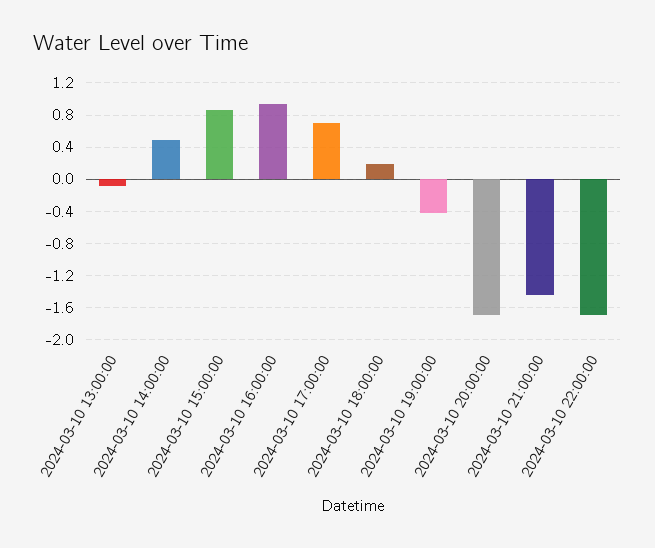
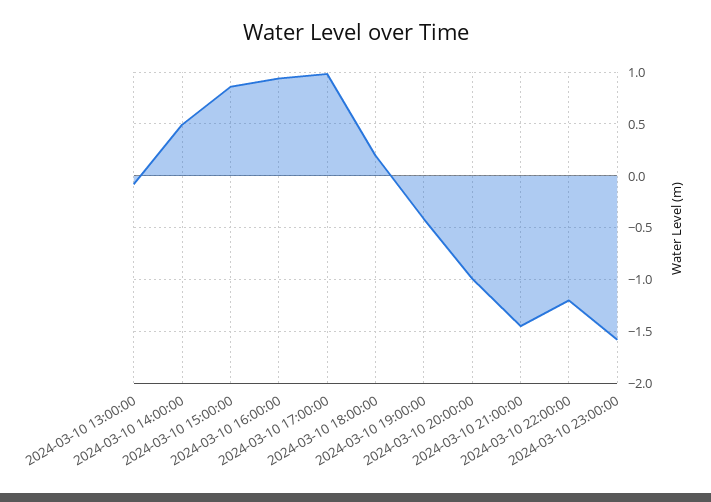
2024-03-10 17:00:00: 0.7 -> 1
2024-03-10 20:00:00: -1.7 -> -1
2024-03-10 22:00:00: -1.7 -> -1.2
2024-03-10 23:00:00: none -> -1.6

